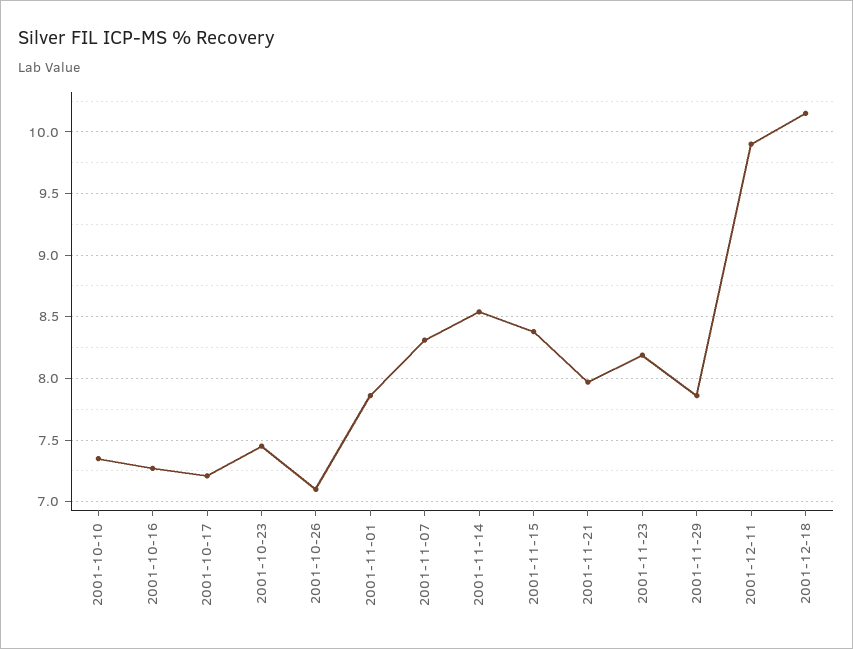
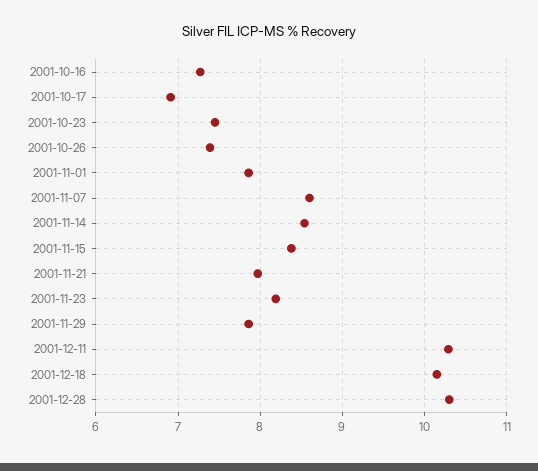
2001-10-10: 7.35 -> none
2001-10-17: 7.2 -> 6.9
2001-10-26: 7.1 -> 7.4
2001-11-07: 8.3 -> 8.6
2001-12-11: 9.9 -> 10.3
2001-12-28: none -> 10.3

